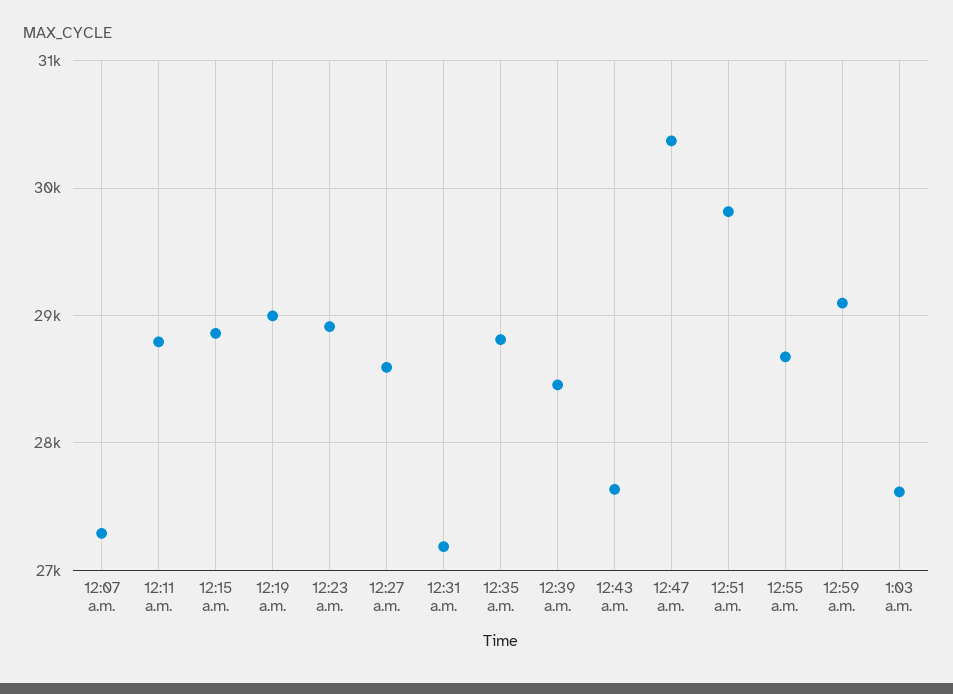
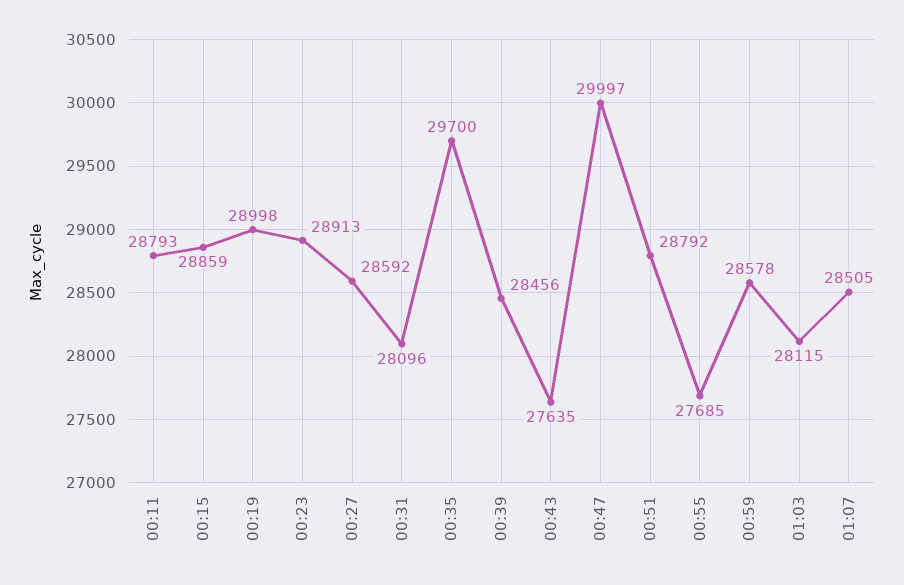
12:07 a.m.: 27300 -> none
12:31 a.m.: 27200 -> 28096
12:35 a.m.: 28800 -> 29700
12:47 a.m.: 30400 -> 29997
12:51 a.m.: 29800 -> 28792
12:55 a.m.: 28700 -> 27685
12:59 a.m.: 29100 -> 28578
1:03 a.m.: 27600 -> 28115
01:07: none -> 28505

